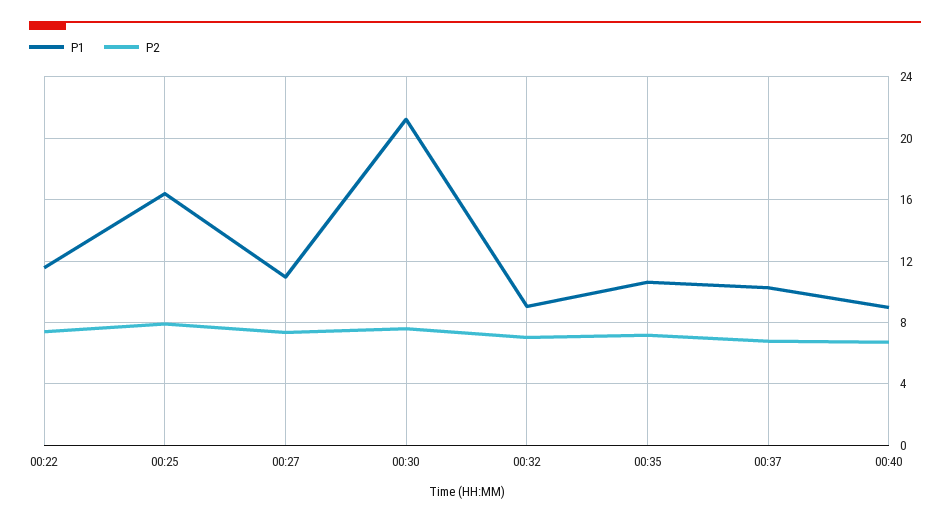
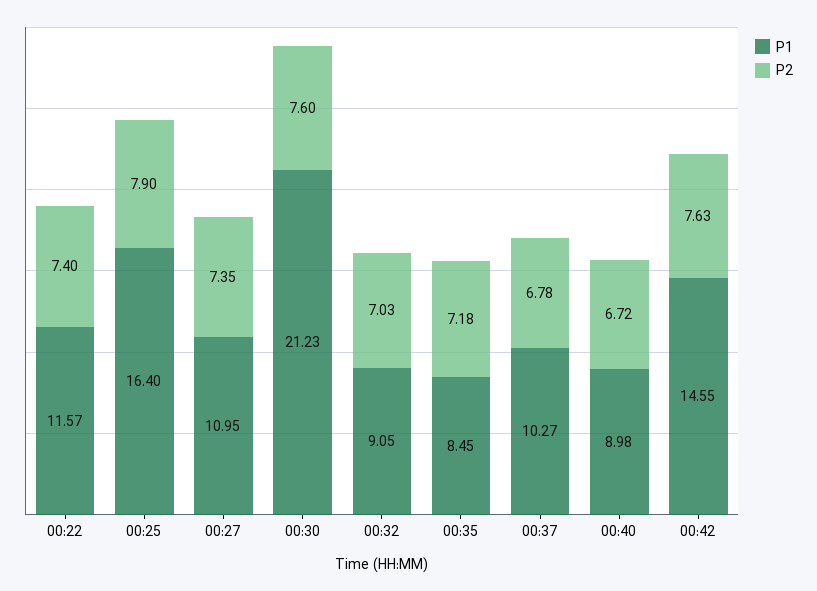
P1, 00:35: 10.5 -> 8.45
P1, 00:42: none -> 14.55
P2, 00:42: none -> 7.63

